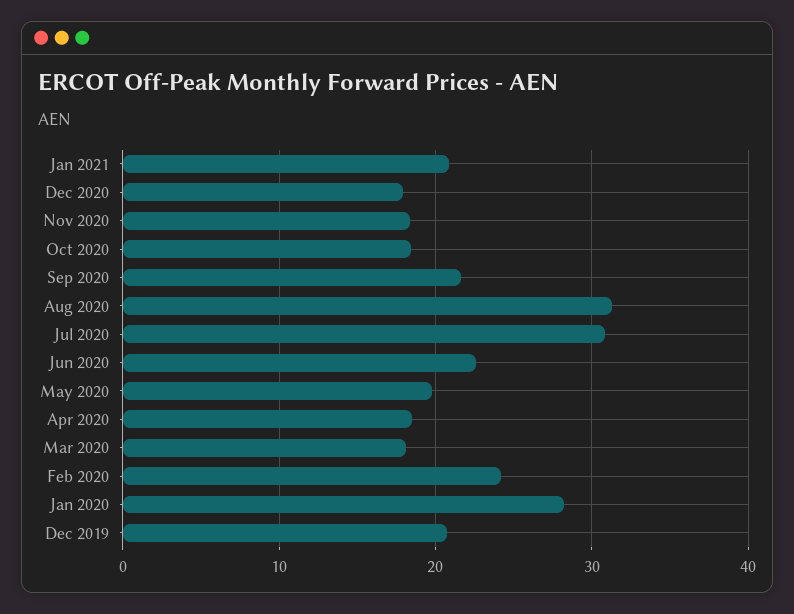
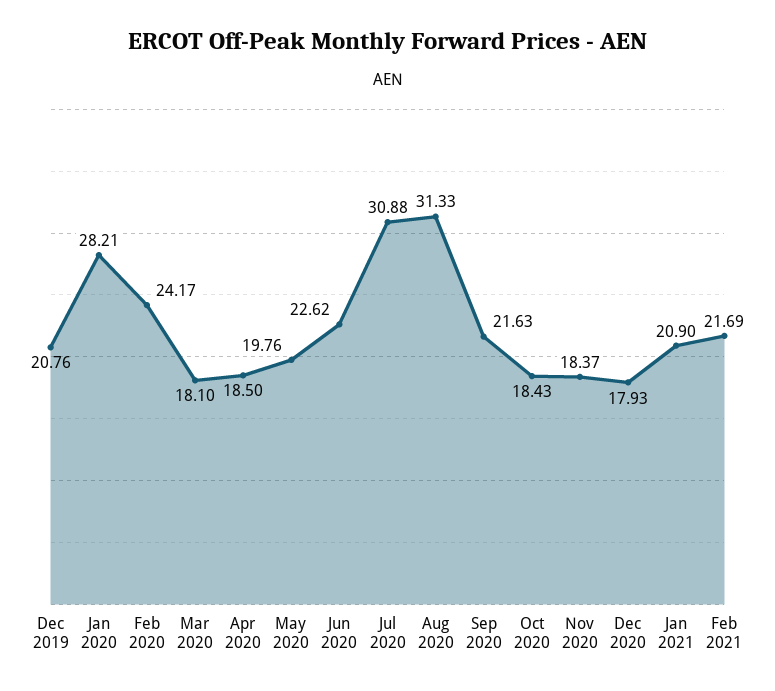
Feb 2021: none -> 21.69

